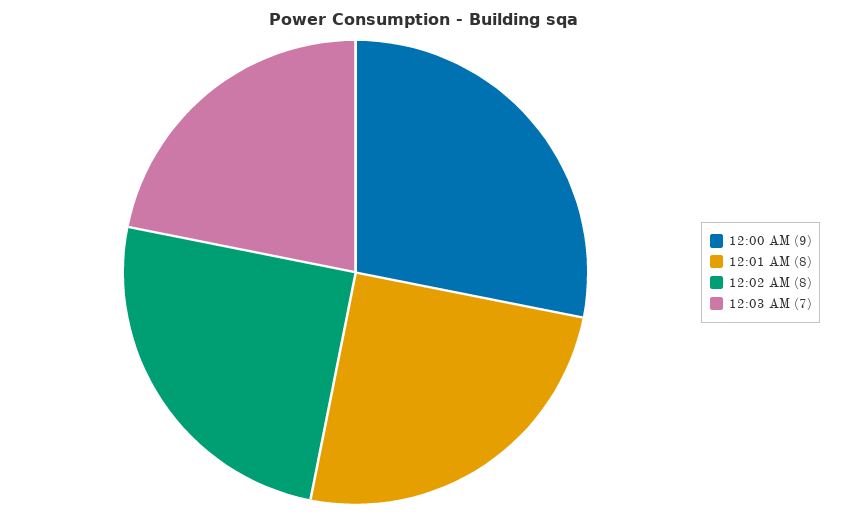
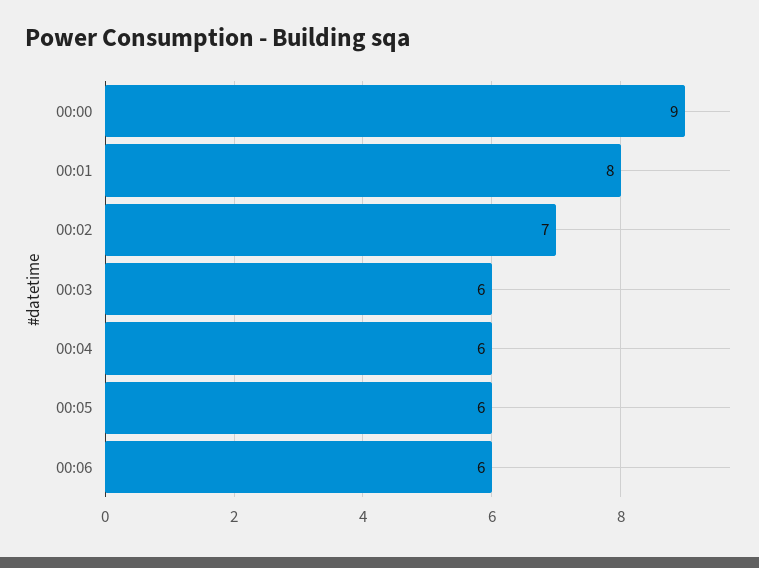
12:02 AM: 8 -> 7
12:03 AM: 7 -> 6
00:04: none -> 6
00:05: none -> 6
00:06: none -> 6

